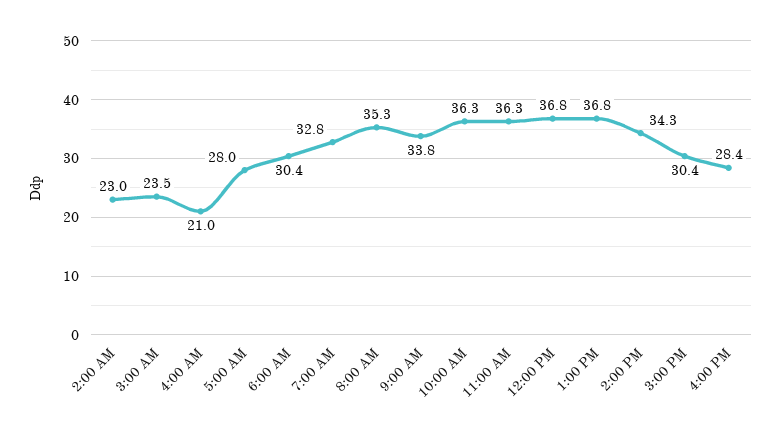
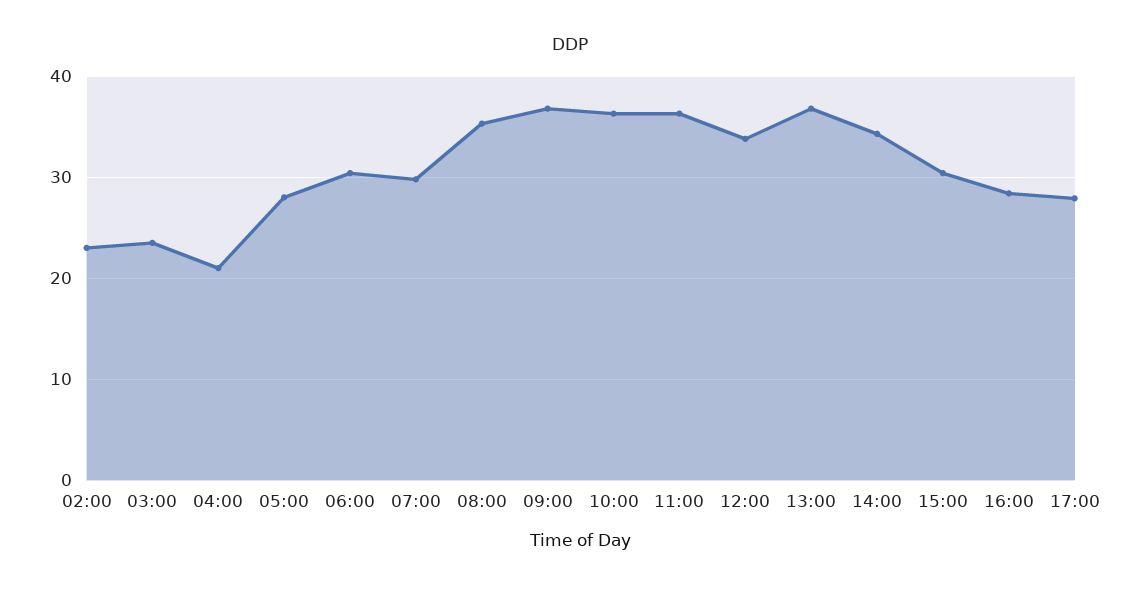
7:00 AM: 32.8 -> 30
9:00 AM: 33.8 -> 37
12:00 PM: 36.8 -> 34
17:00: none -> 28

